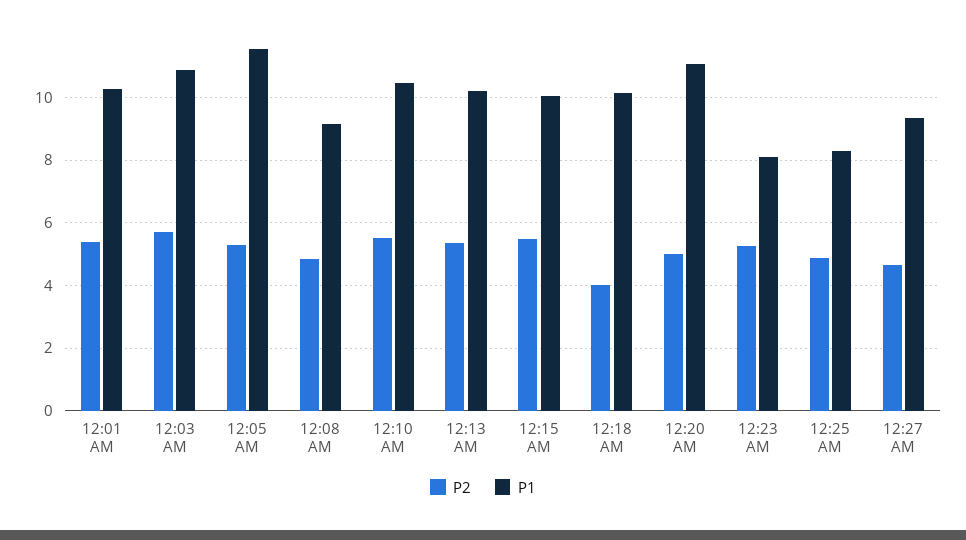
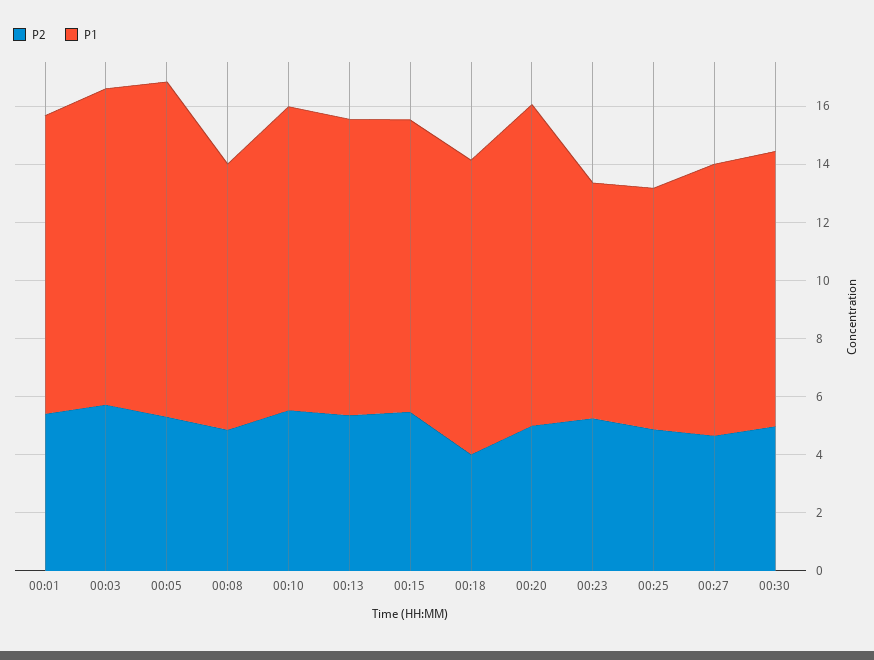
P2, 00:30: none -> 5
P1, 00:30: none -> 9.5

